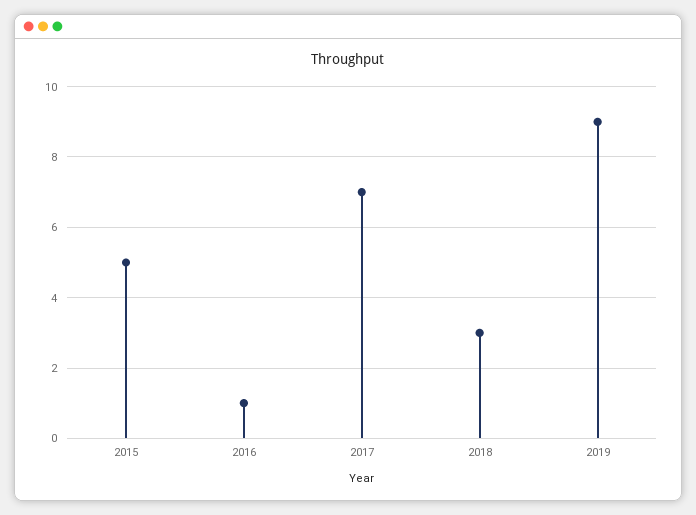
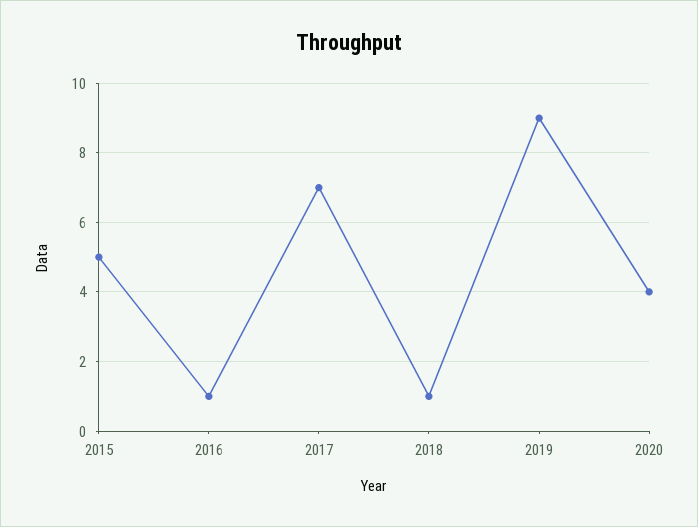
2018: 3 -> 1
2020: none -> 4

